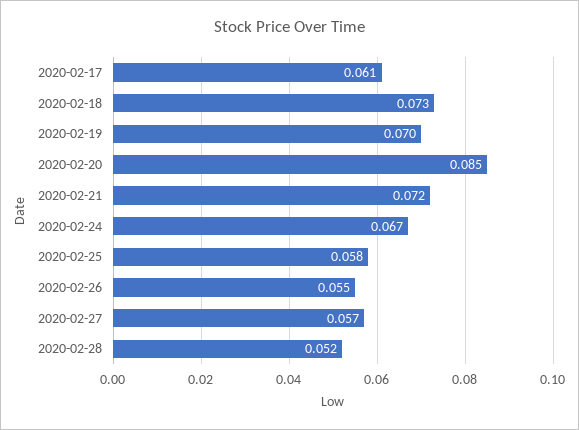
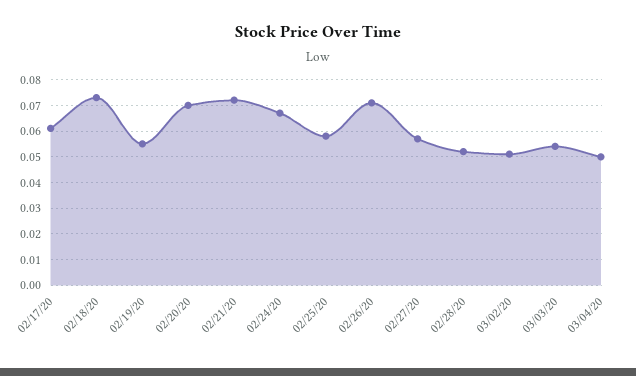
2020-02-19: 0.07 -> 0.055
2020-02-20: 0.085 -> 0.07
2020-02-26: 0.055 -> 0.07
03/02/20: none -> 0.05
03/03/20: none -> 0.055
03/04/20: none -> 0.05

